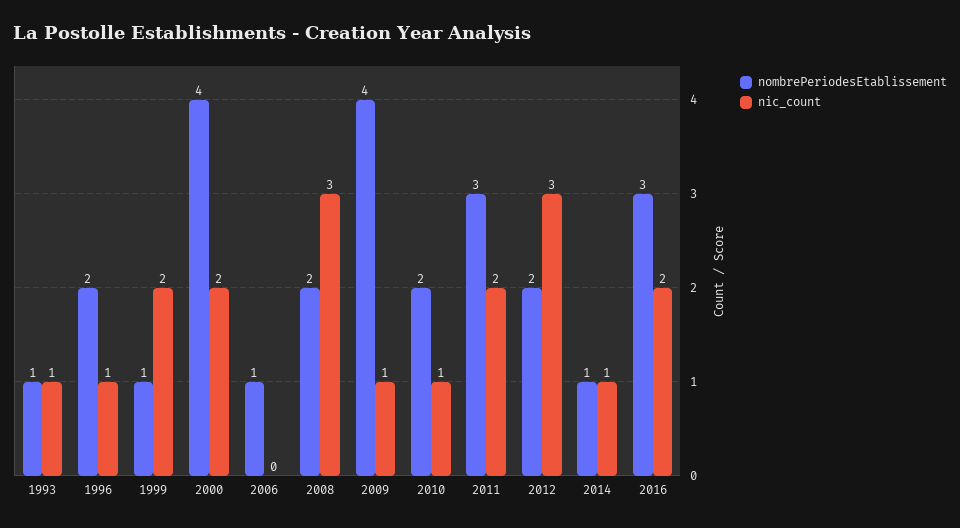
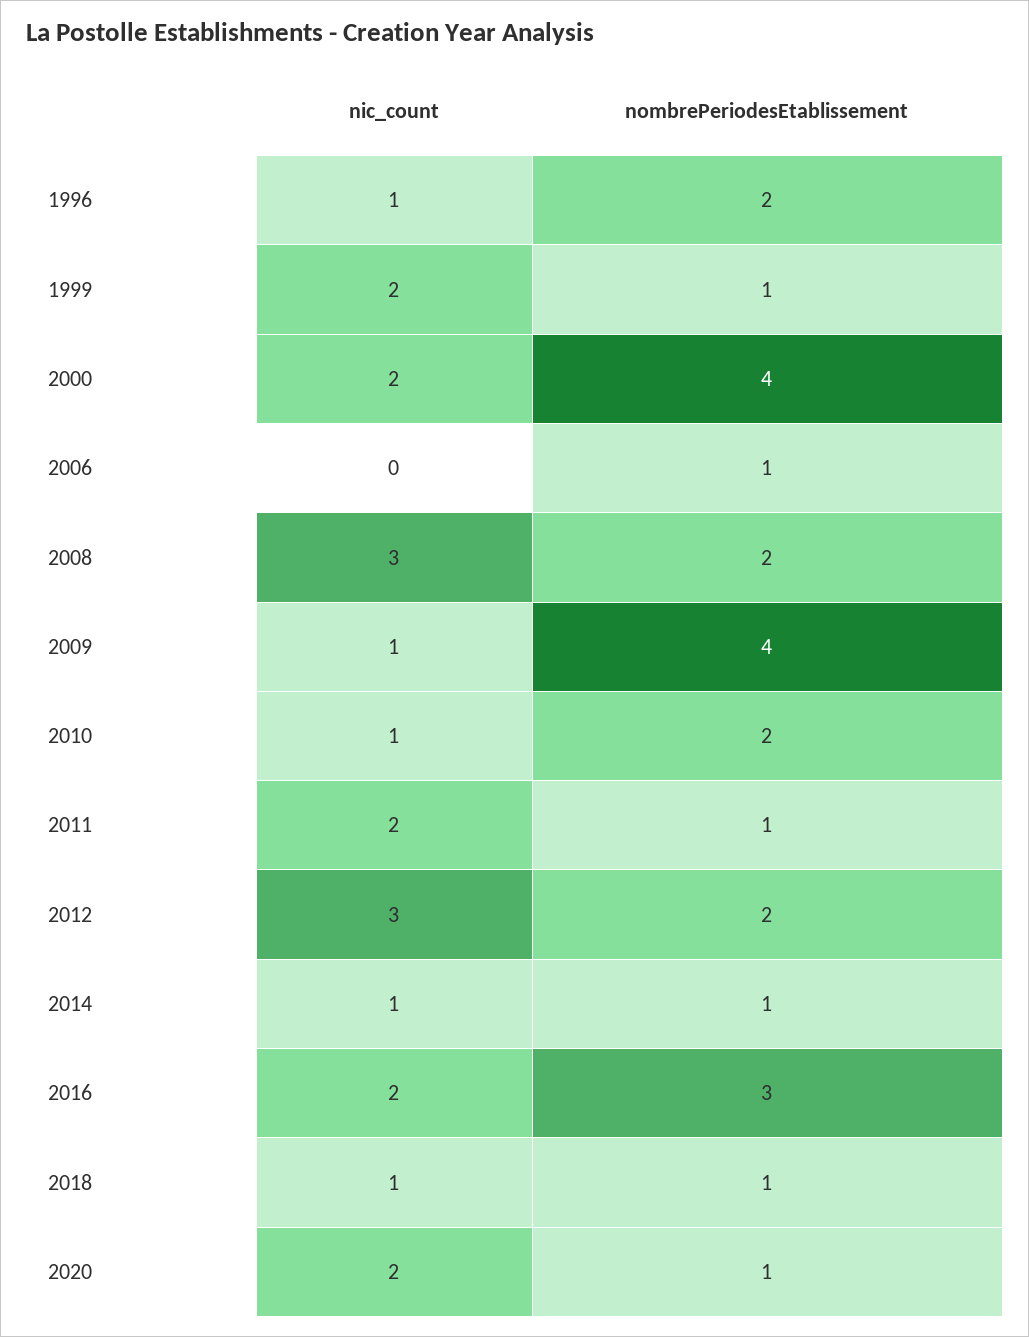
nombrePeriodesEtablissement, 1993: 1 -> none
nic_count, 1993: 1 -> none
nombrePeriodesEtablissement, 2011: 3 -> 1
nic_count, 2018: none -> 1
nombrePeriodesEtablissement, 2018: none -> 1
nic_count, 2020: none -> 2
nombrePeriodesEtablissement, 2020: none -> 1

